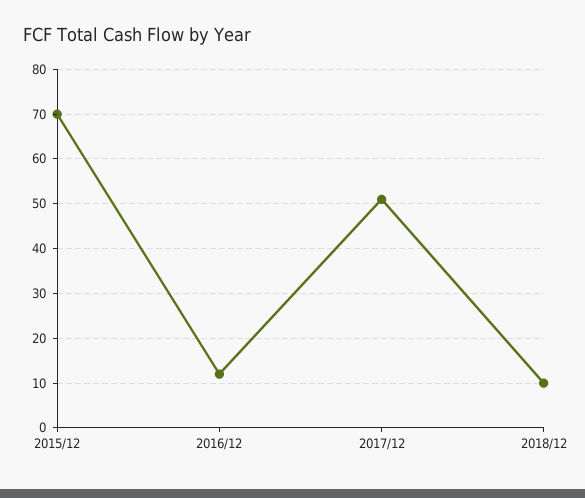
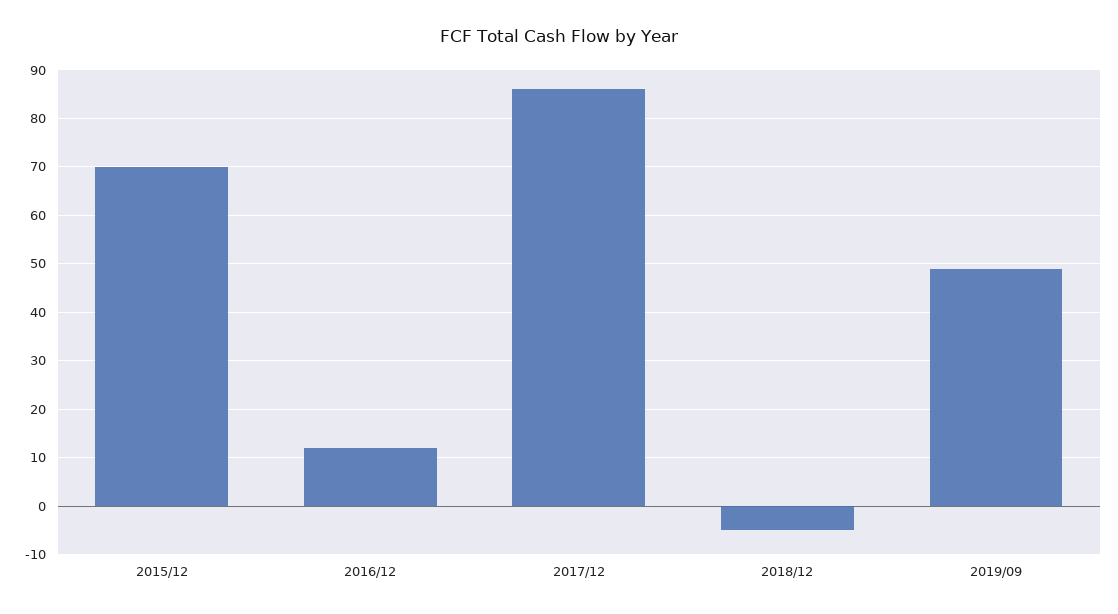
2017/12: 50 -> 85
2018/12: 10 -> -5
2019/09: none -> 50

